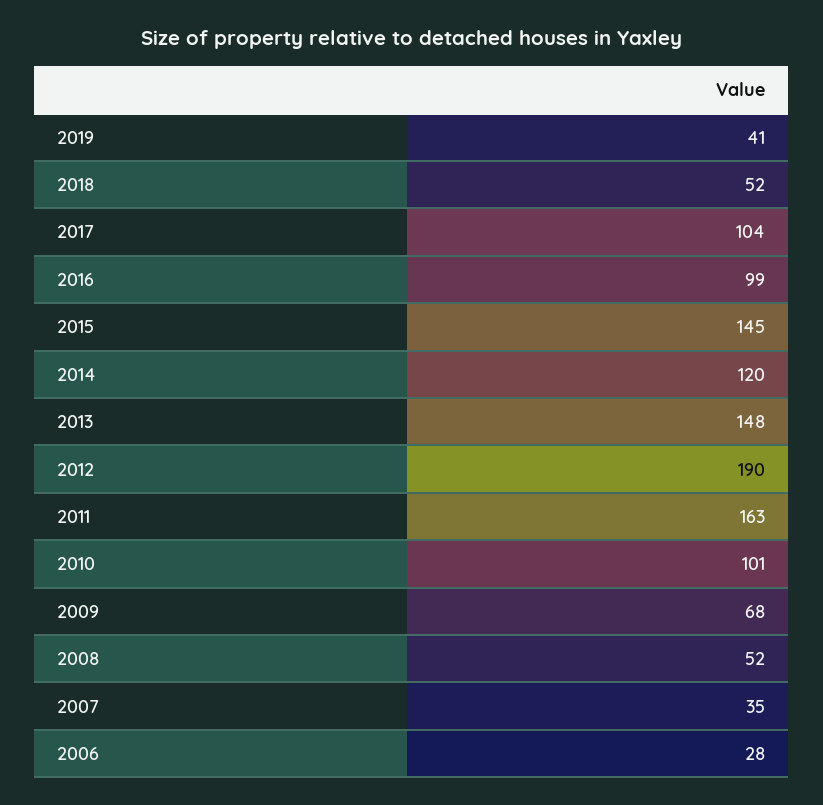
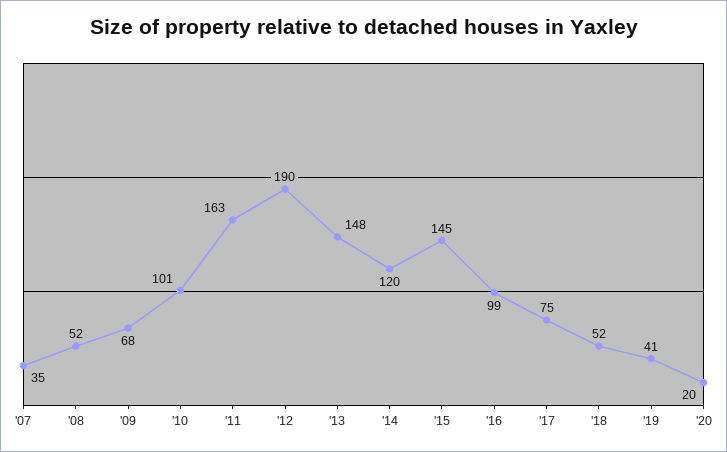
2017: 104 -> 75
2006: 28 -> none
'20: none -> 20

